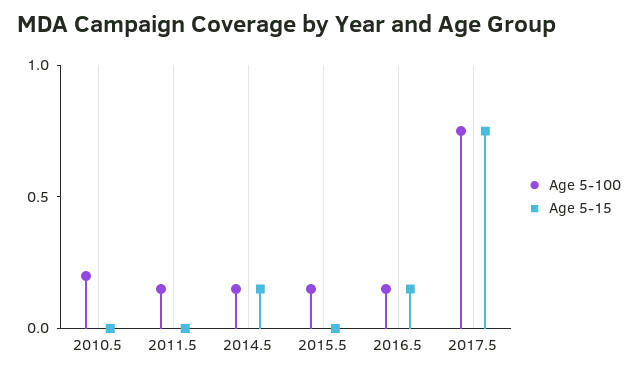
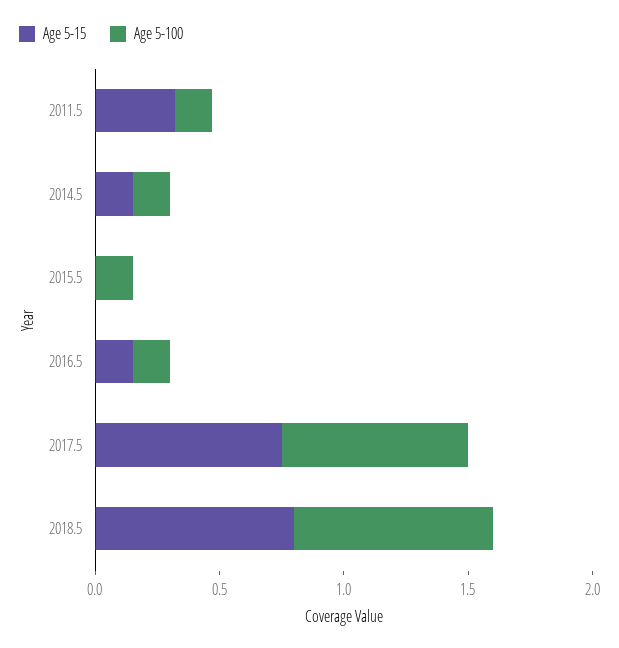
Age 5-100, 2010.5: 0.2 -> none
Age 5-15, 2010.5: 0 -> none
Age 5-15, 2011.5: 0 -> 0.3
Age 5-15, 2018.5: none -> 0.8
Age 5-100, 2018.5: none -> 0.8

